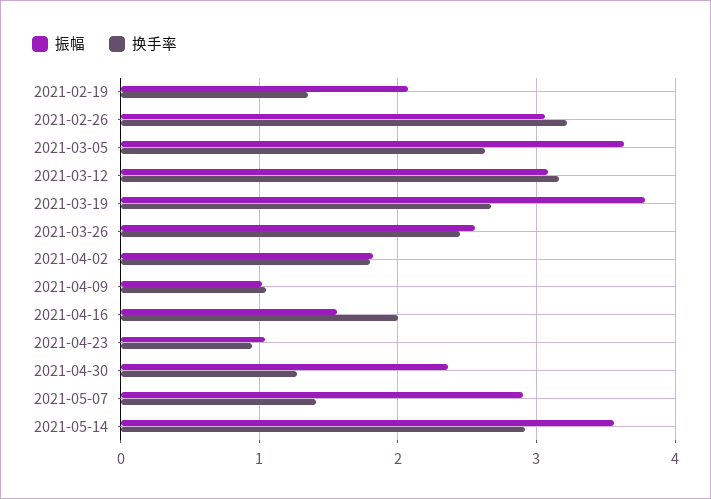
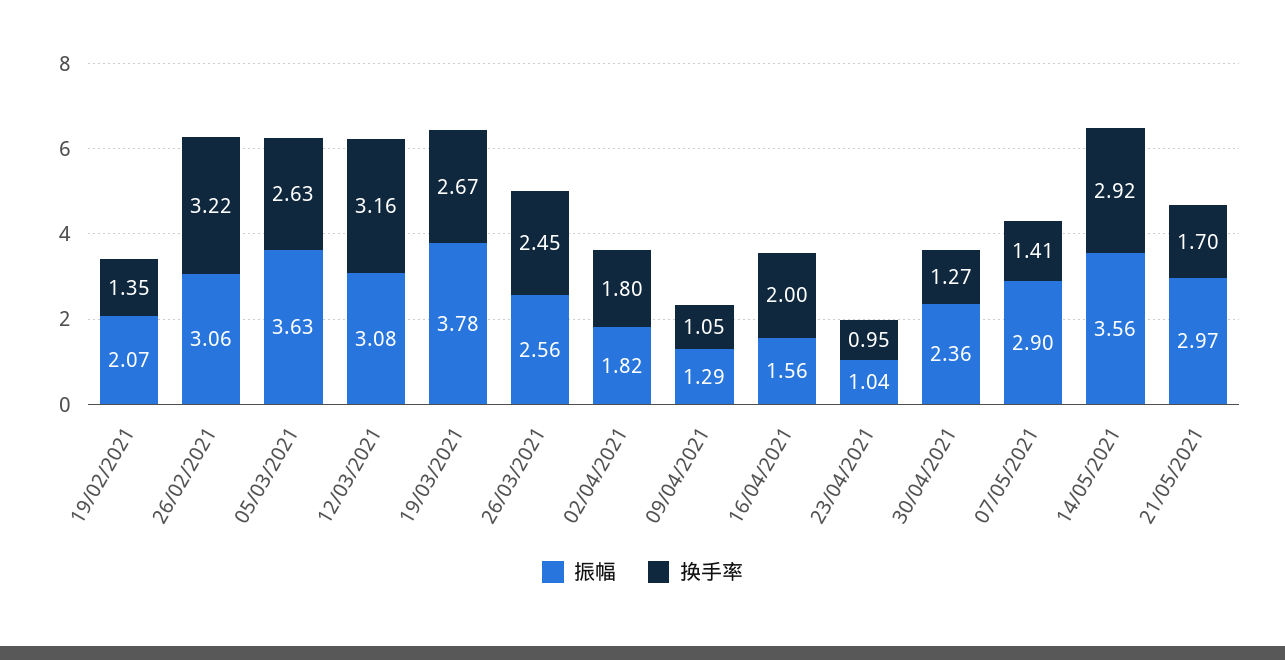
振幅, 2021-04-09: 1 -> 1.29
振幅, 21/05/2021: none -> 2.97
换手率, 21/05/2021: none -> 1.7

